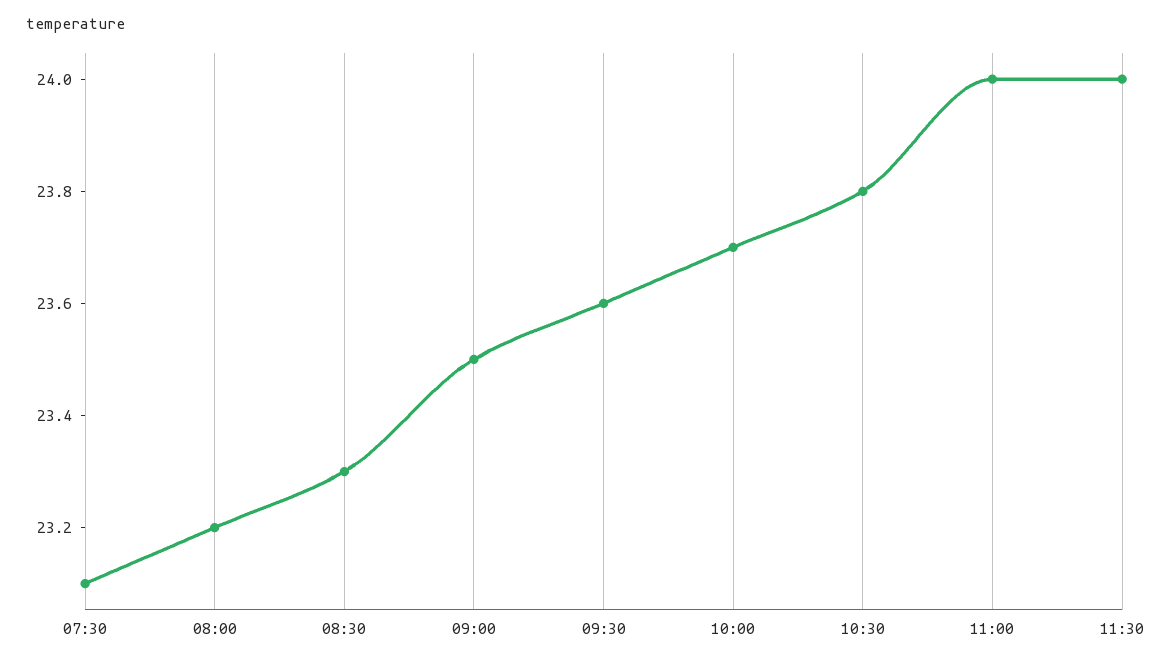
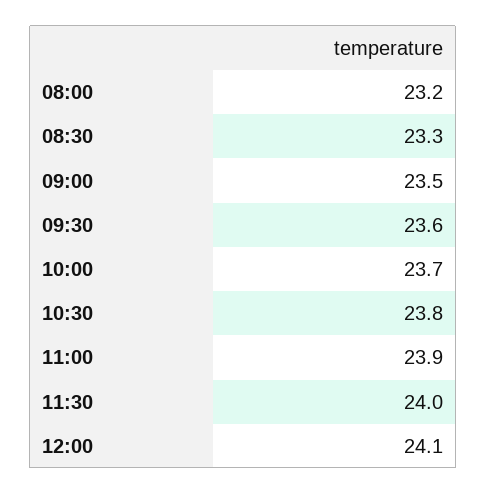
07:30: 23.1 -> none
11:00: 24 -> 23.9
12:00: none -> 24.1

